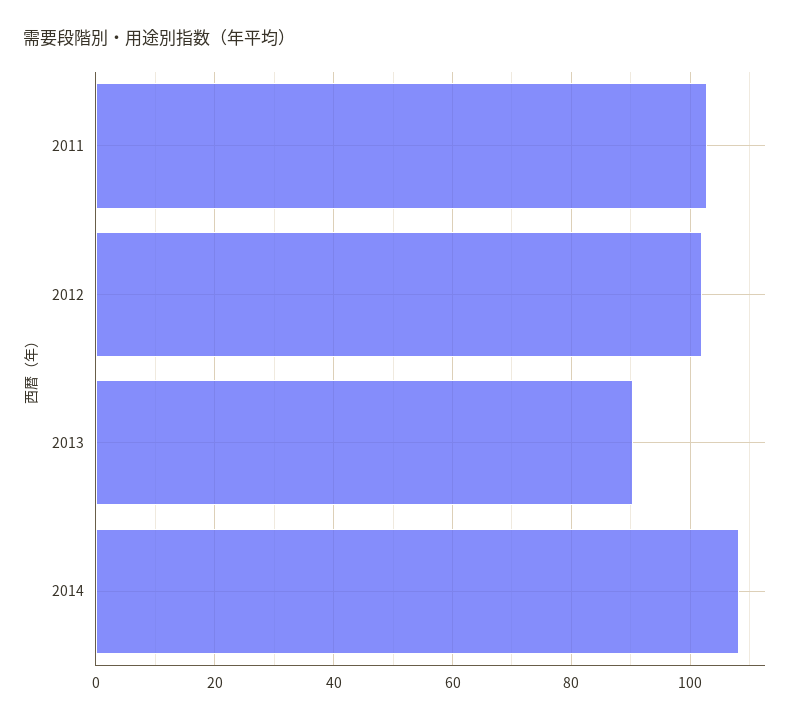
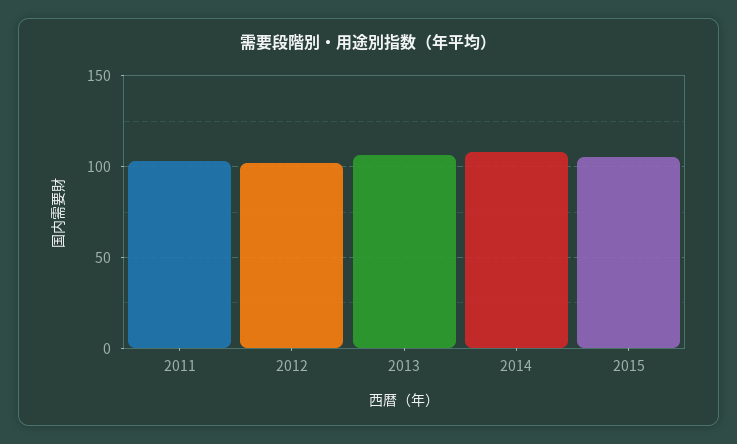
2013: 90 -> 105
2015: none -> 105

